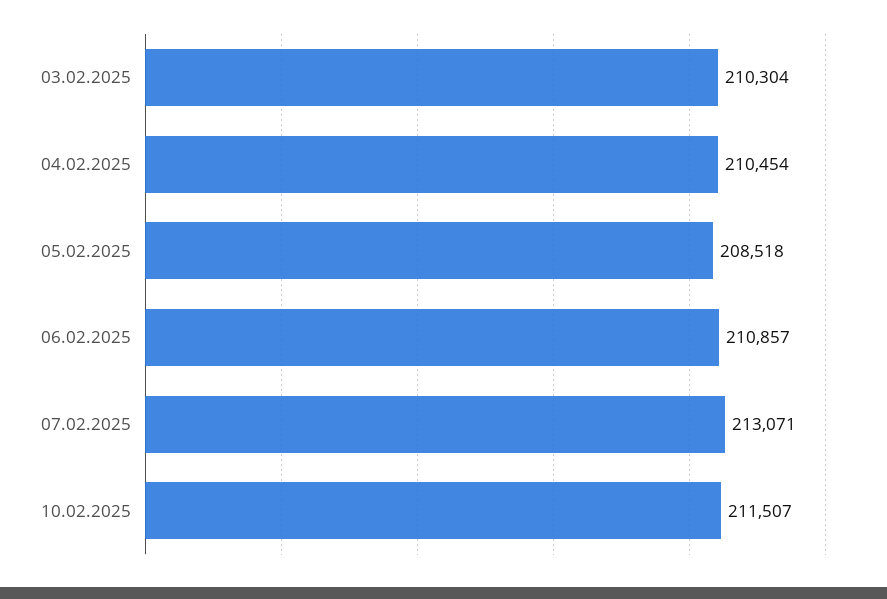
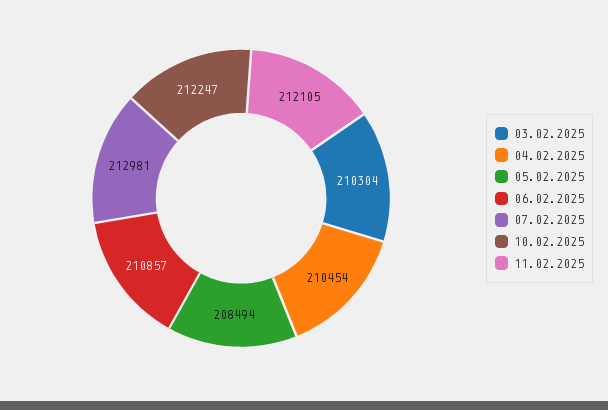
05.02.2025: 208518 -> 208494
07.02.2025: 213071 -> 212981
10.02.2025: 211507 -> 212247
11.02.2025: none -> 212105

